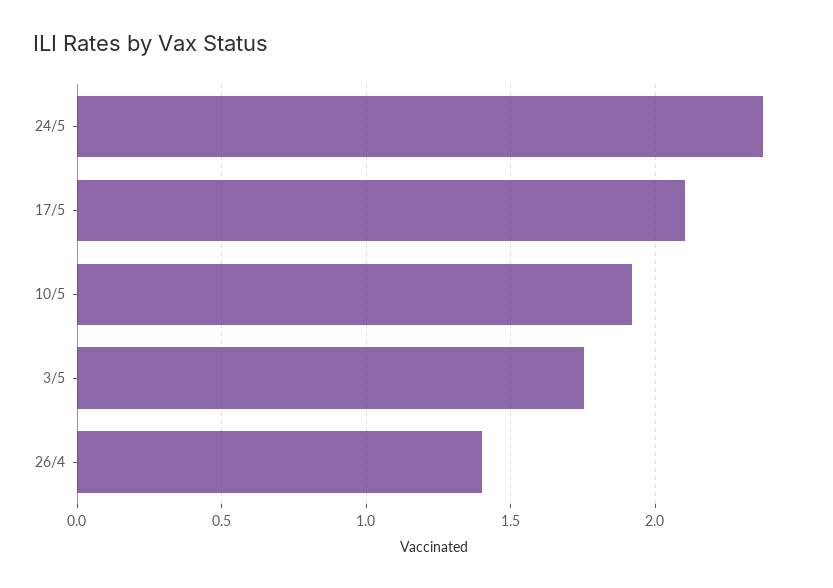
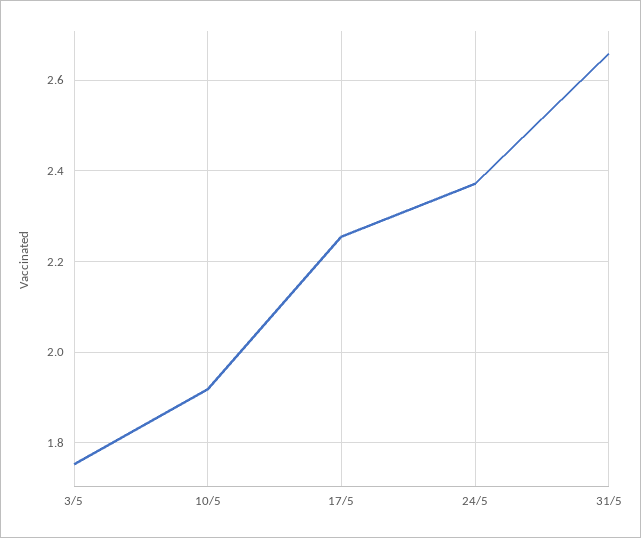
17/5: 2.1 -> 2.26
26/4: 1.4 -> none
31/5: none -> 2.66

